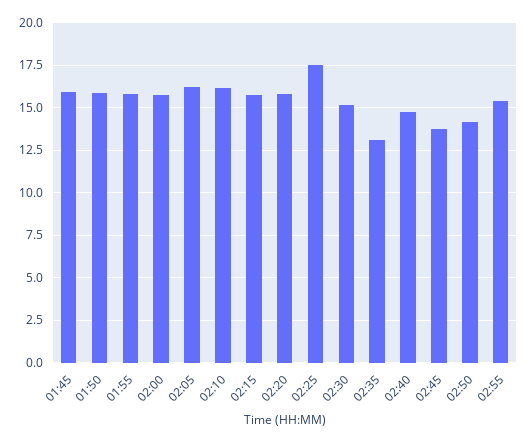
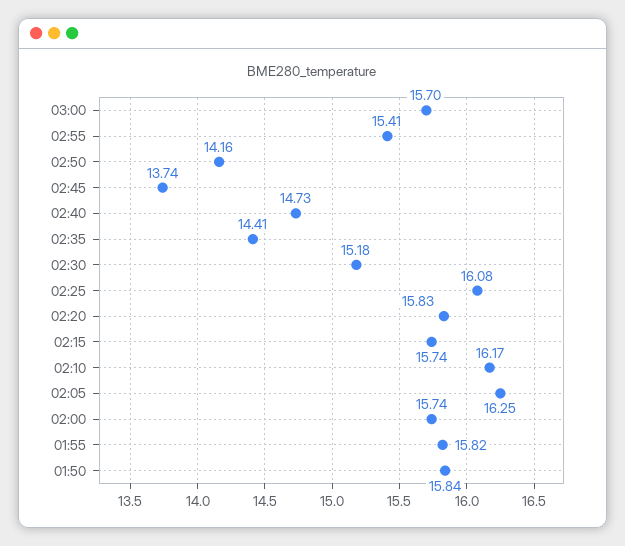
01:45: 16 -> none
02:25: 17.5 -> 16.08
02:35: 13 -> 14.41
03:00: none -> 15.7

